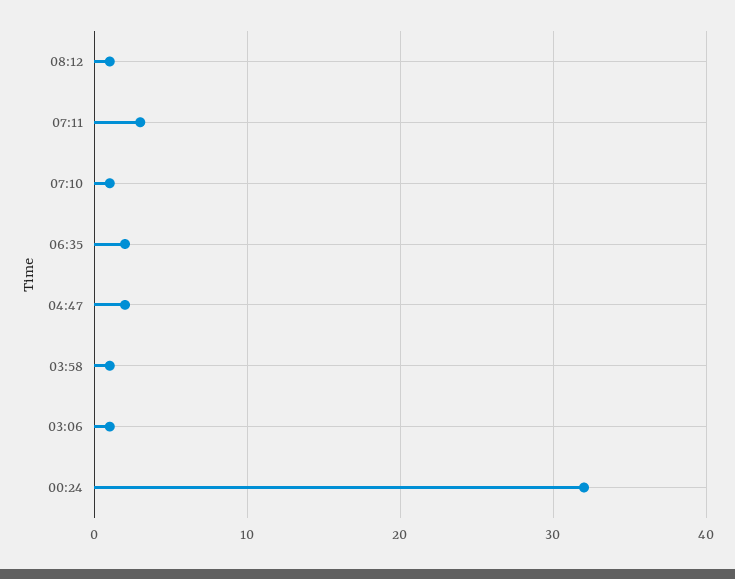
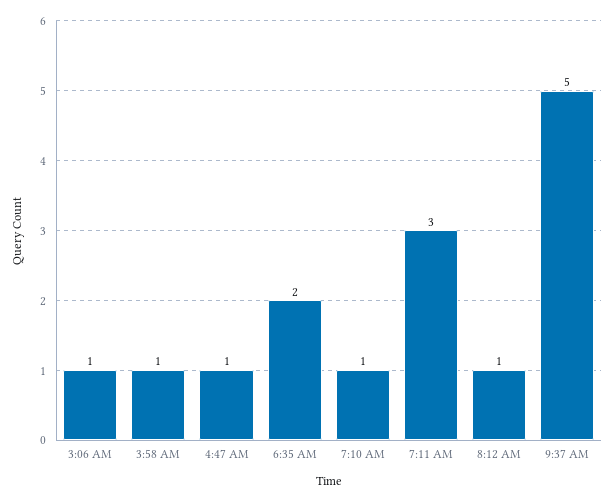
04:47: 2 -> 1
00:24: 32 -> none
9:37 AM: none -> 5

